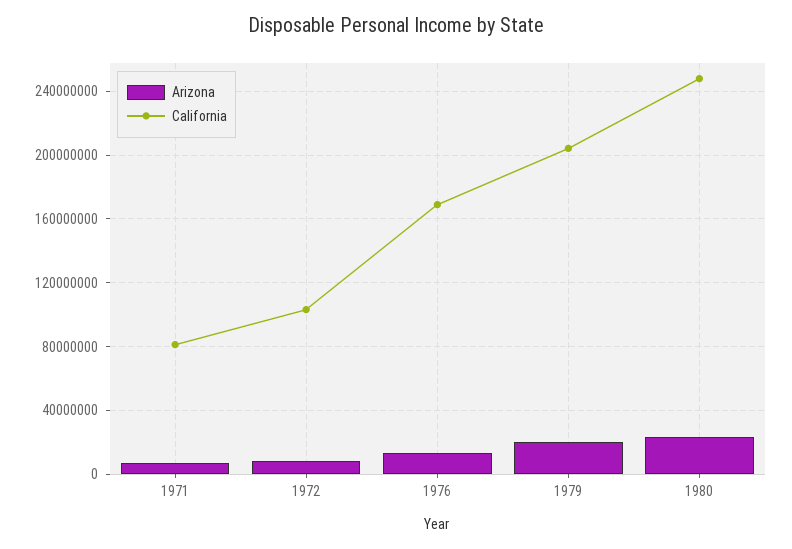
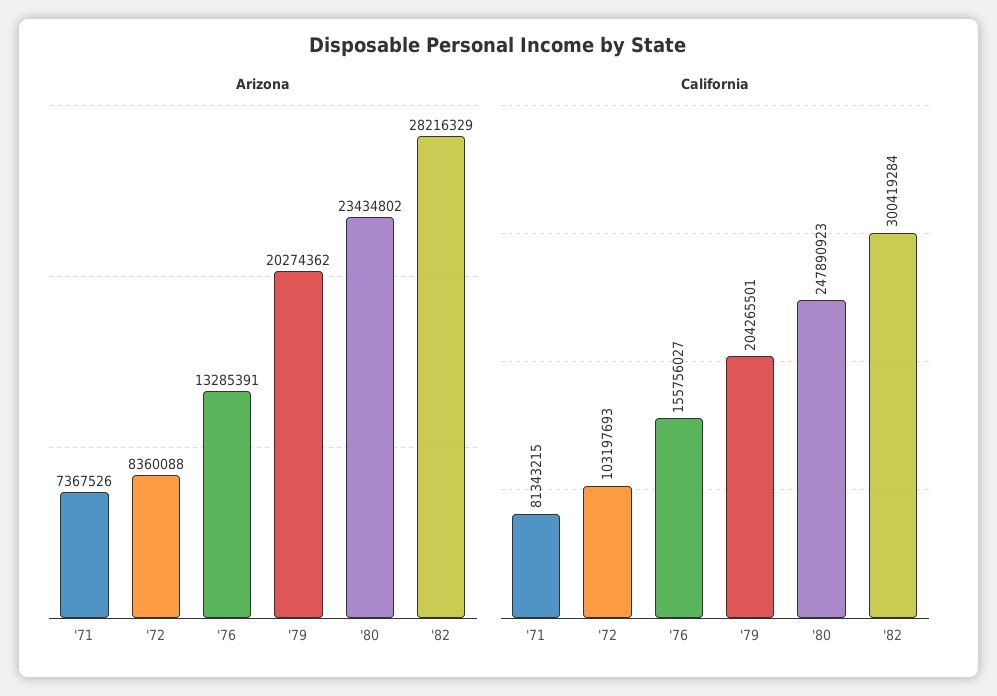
California, 1976: 170000000 -> 155756027
Arizona, '82: none -> 28216329
California, '82: none -> 300419284

